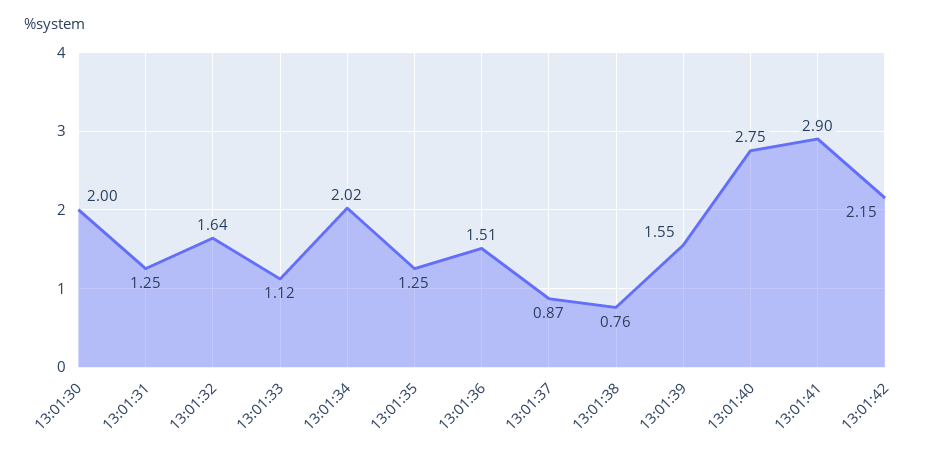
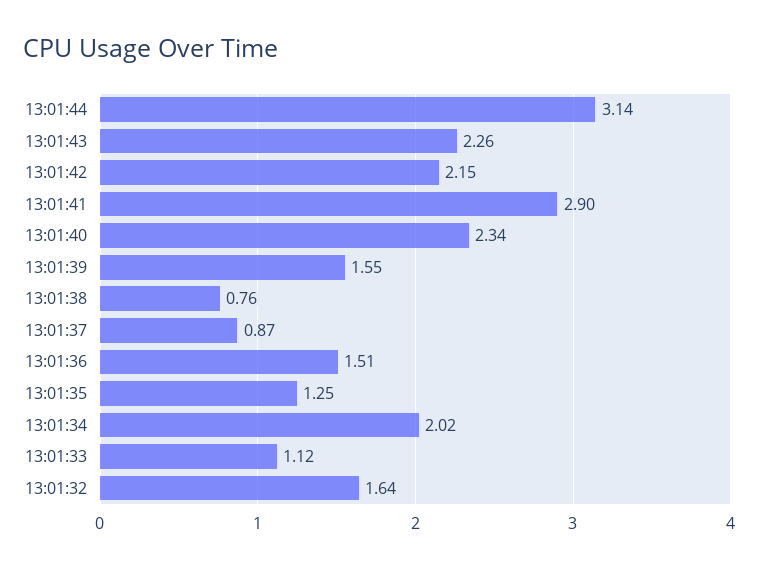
13:01:30: 2 -> none
13:01:31: 1.25 -> none
13:01:40: 2.75 -> 2.34
13:01:44: none -> 3.14
13:01:43: none -> 2.26

